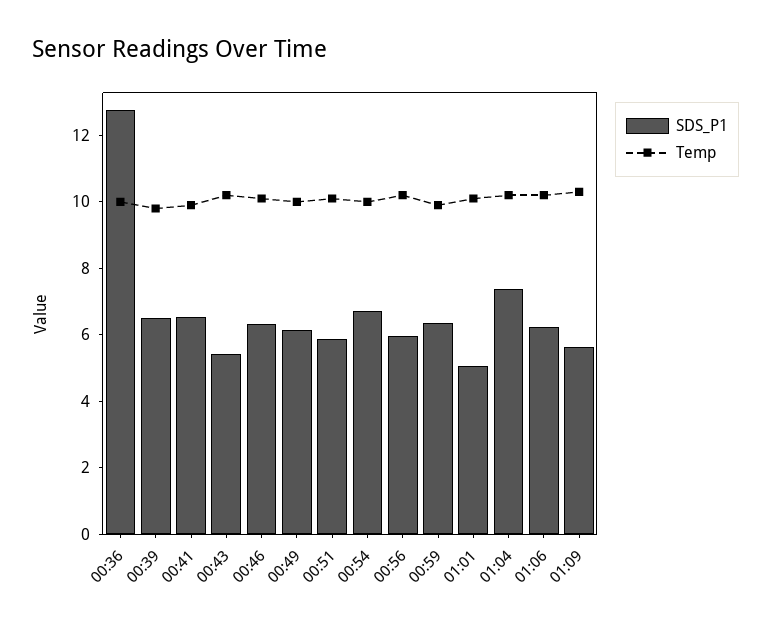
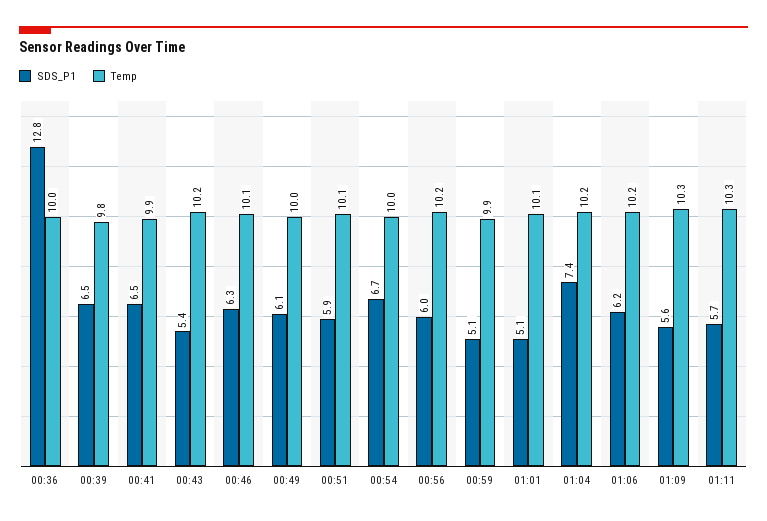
SDS_P1, 00:59: 6.5 -> 5.1
SDS_P1, 01:11: none -> 5.7
Temp, 01:11: none -> 10.3

